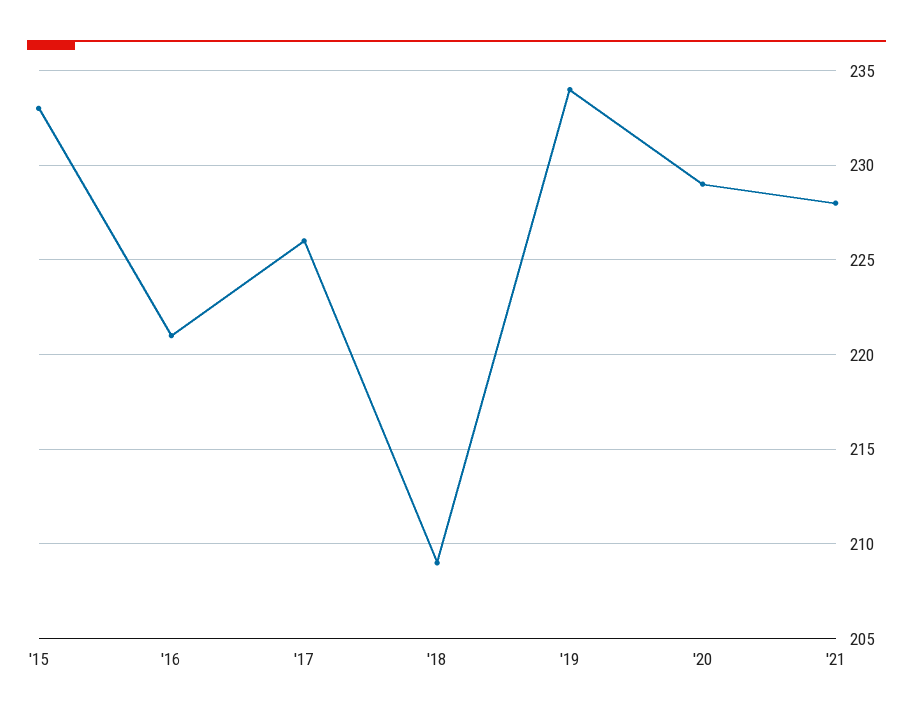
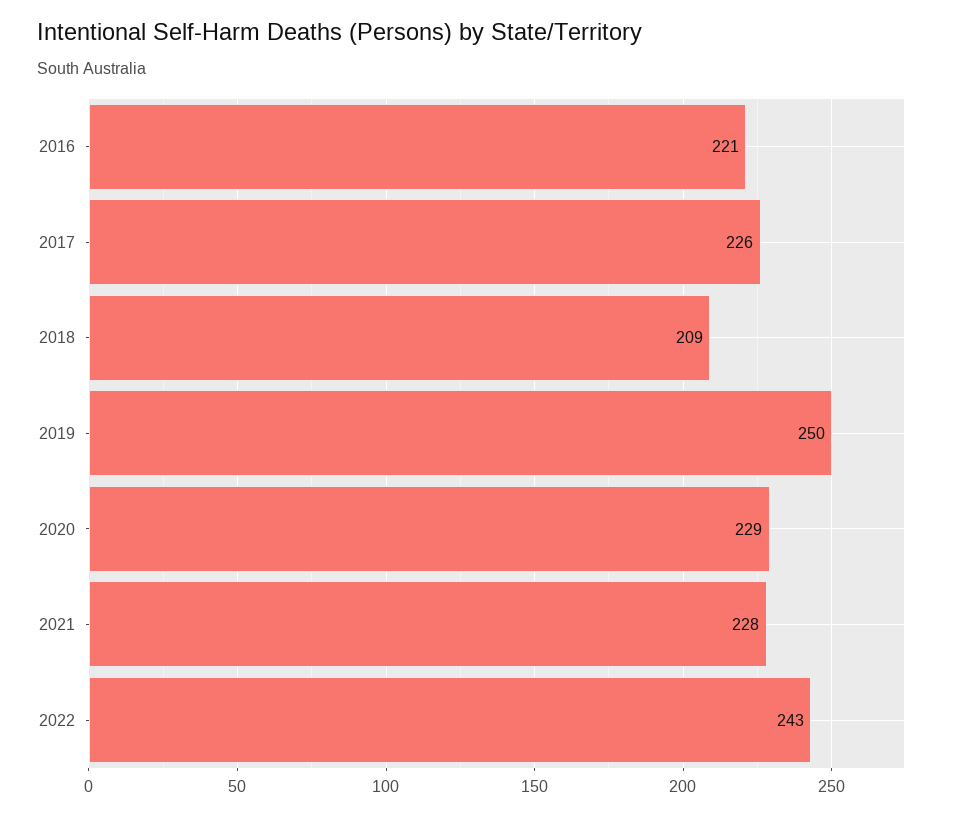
'15: 233 -> none
'19: 234 -> 250
2022: none -> 243

